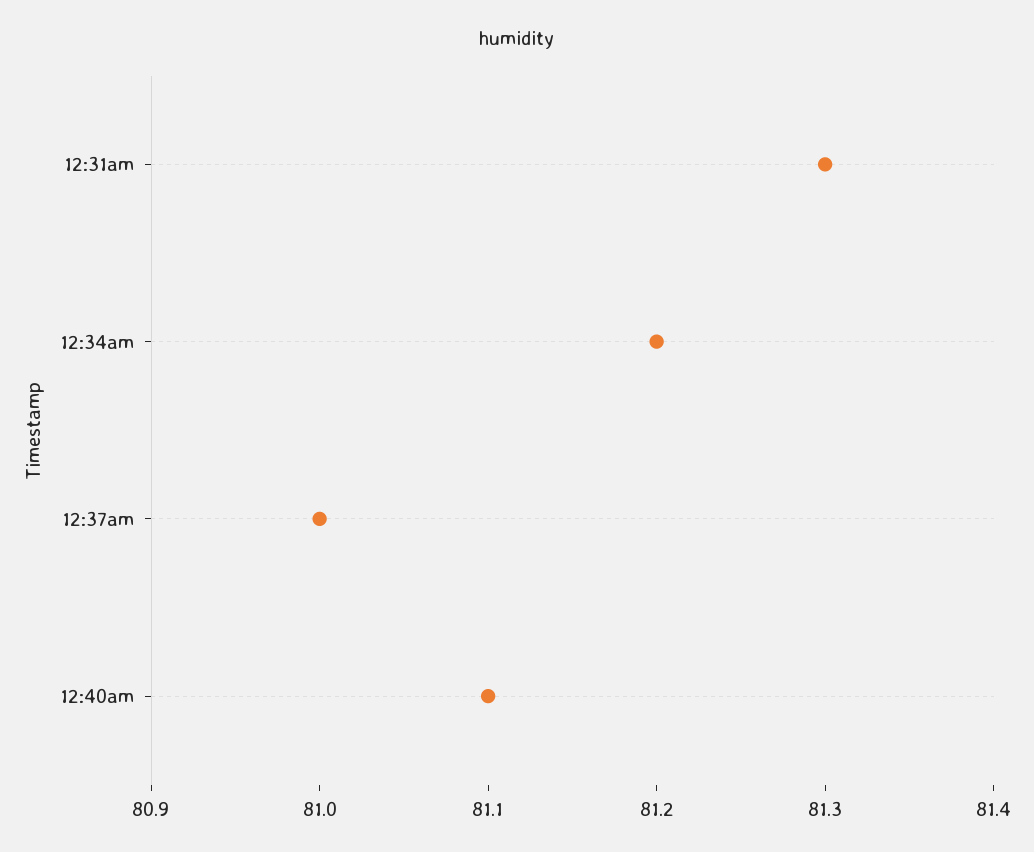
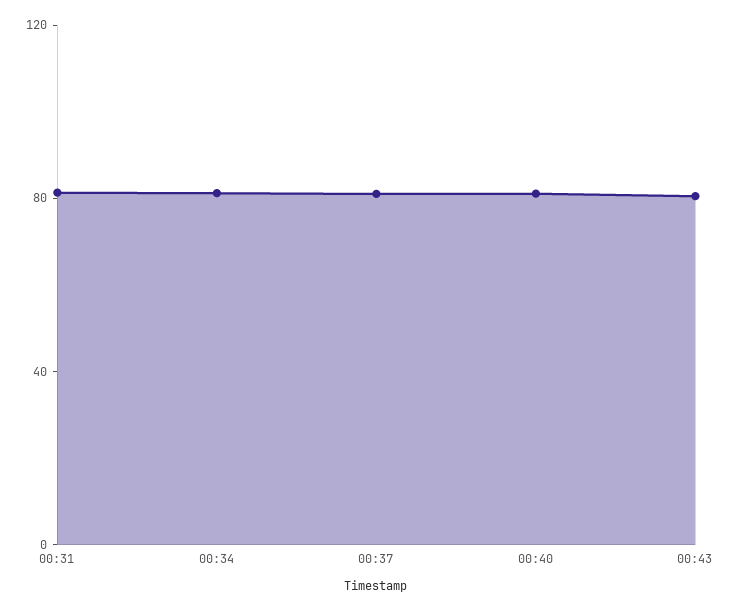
00:43: none -> 80

